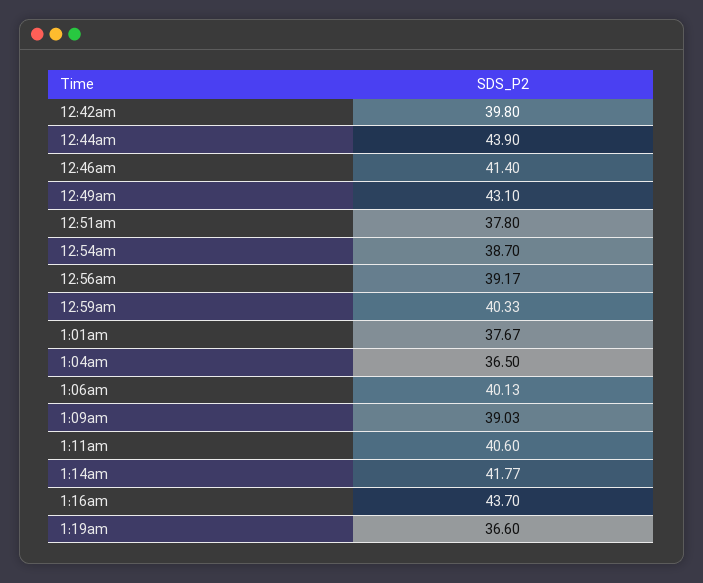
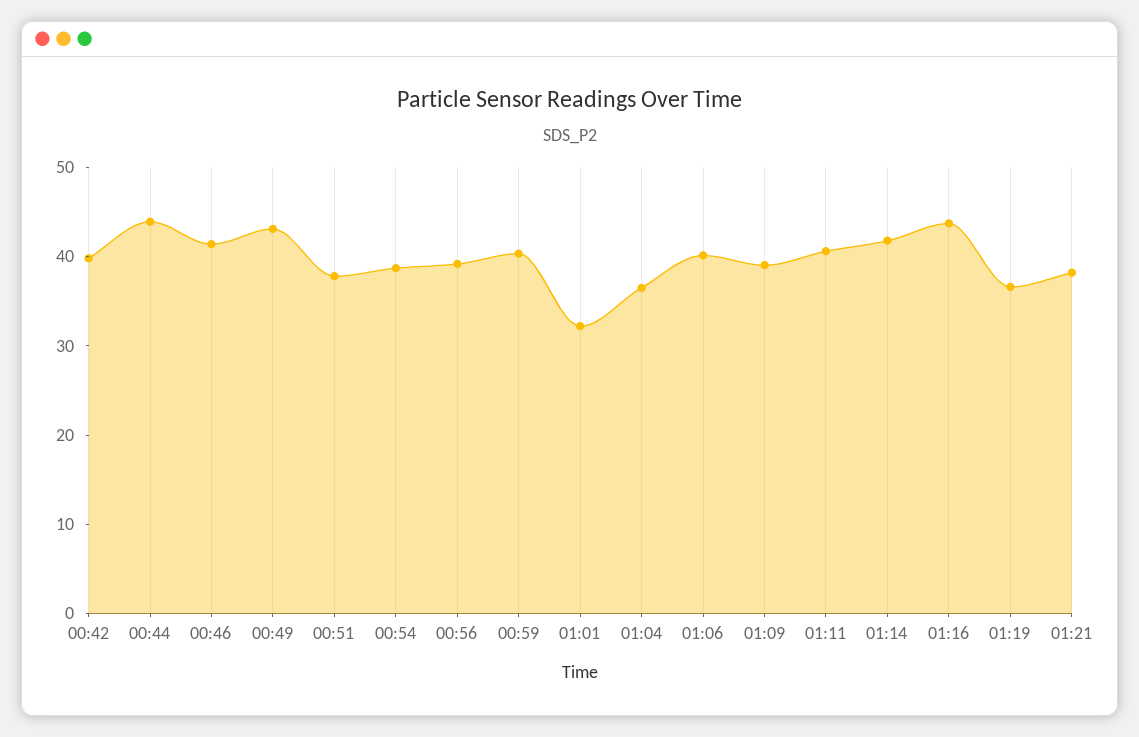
1:01am: 37.67 -> 32
01:21: none -> 38

